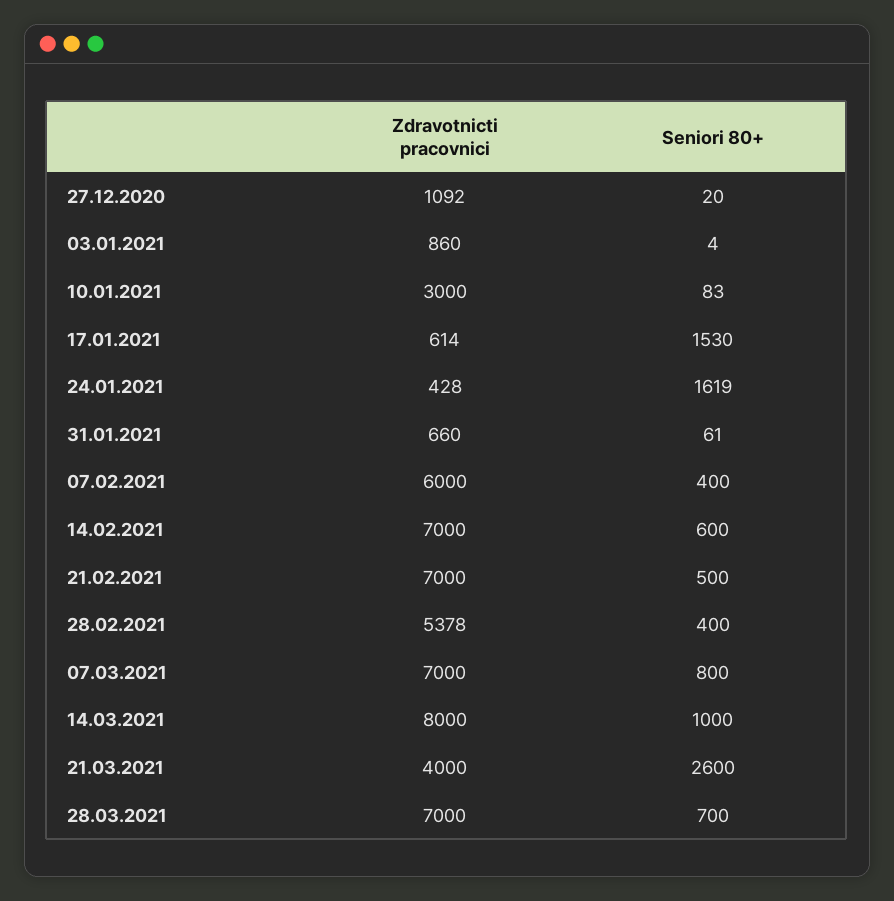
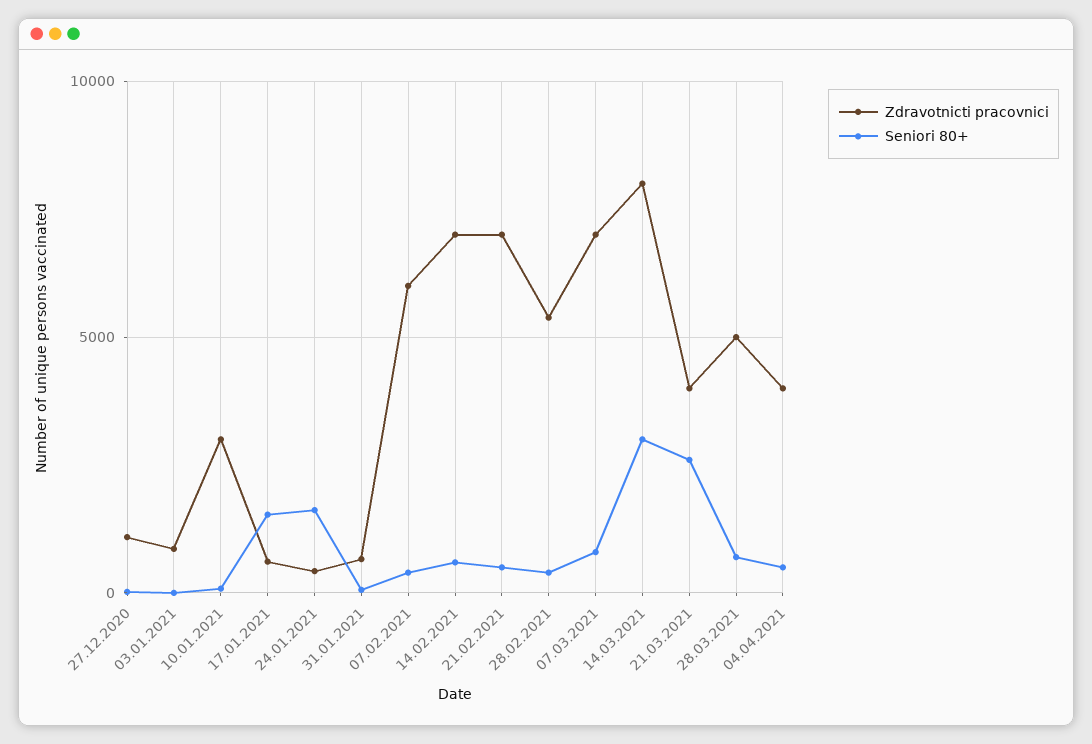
Seniori 80+, 14.03.2021: 1000 -> 3000
Zdravotnicti pracovnici, 28.03.2021: 7000 -> 5000
Zdravotnicti pracovnici, 04.04.2021: none -> 4000
Seniori 80+, 04.04.2021: none -> 500

